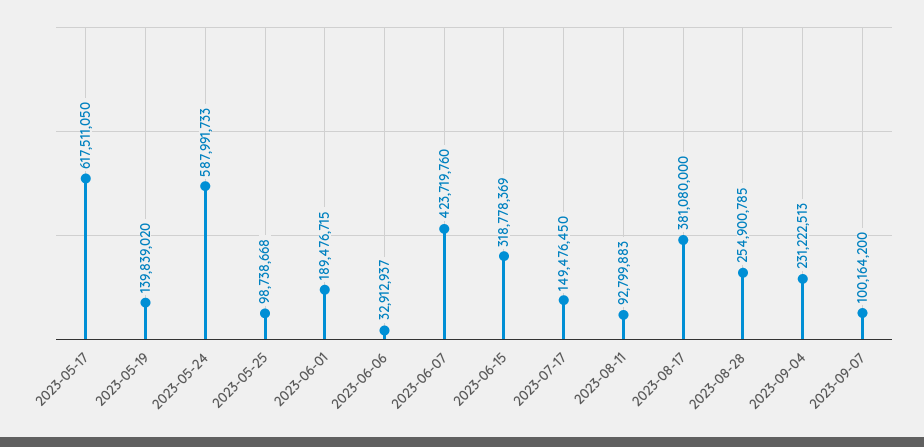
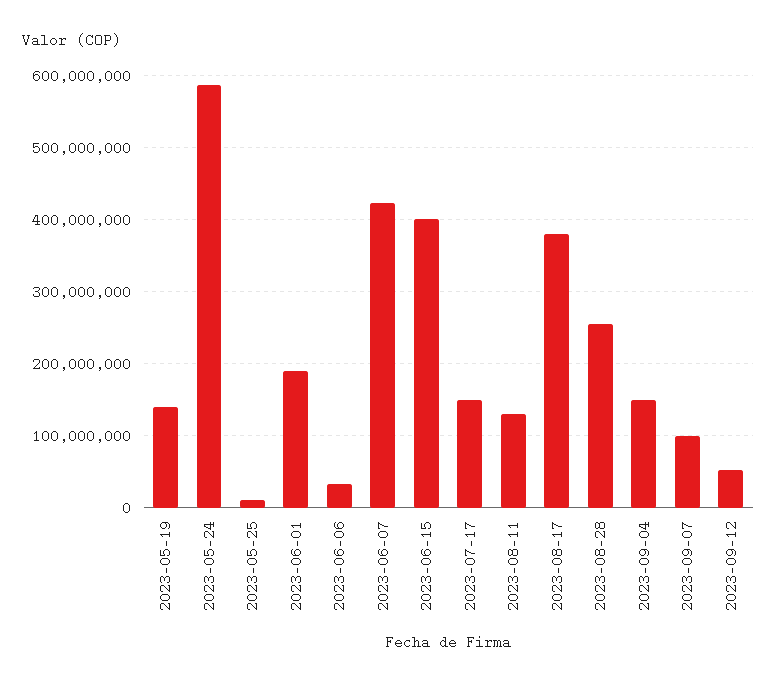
2023-05-17: 617511050 -> none
2023-05-25: 98738668 -> 10000000
2023-06-15: 318778369 -> 400000000
2023-08-11: 92799883 -> 130000000
2023-09-04: 231222513 -> 150000000
2023-09-12: none -> 50000000

